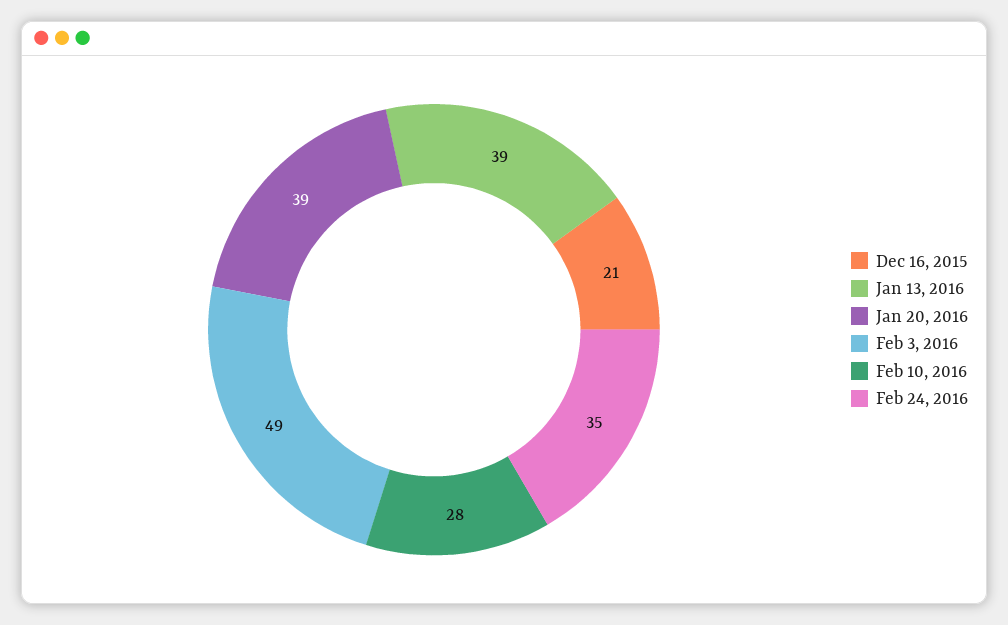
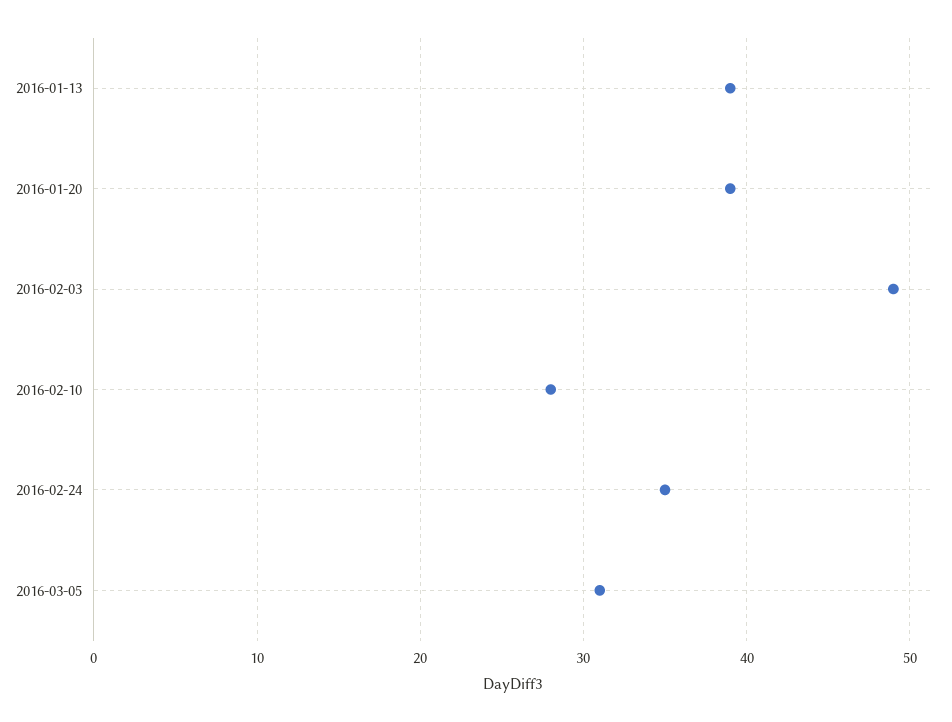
Dec 16, 2015: 21 -> none
2016-03-05: none -> 31

